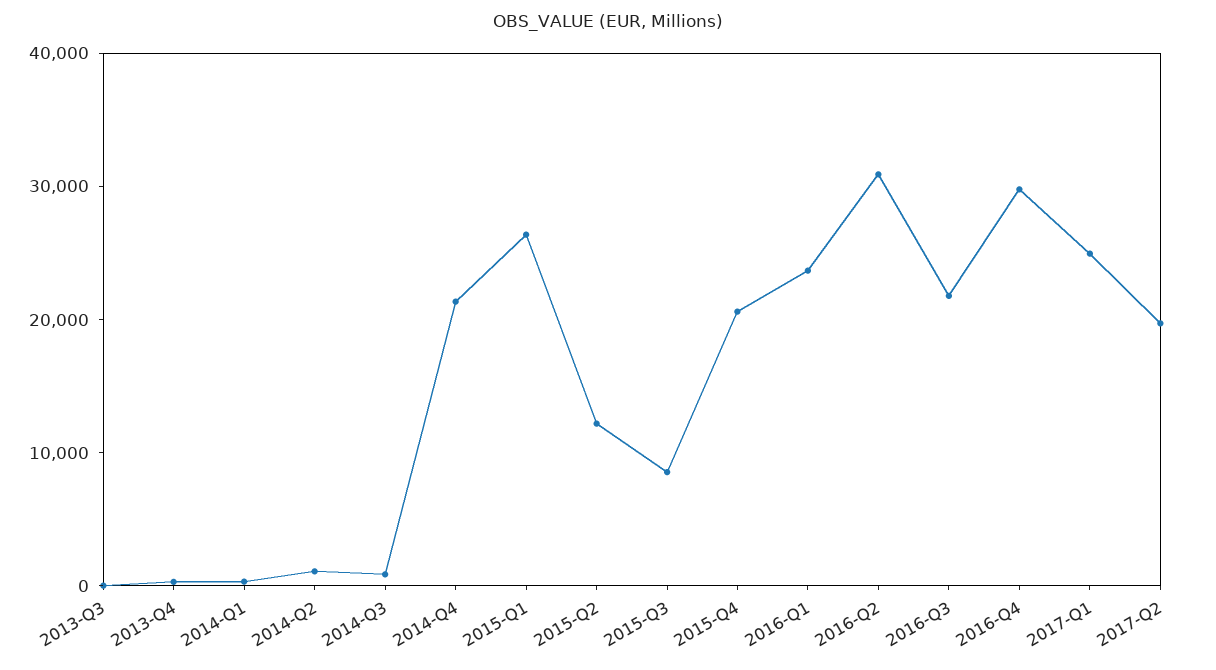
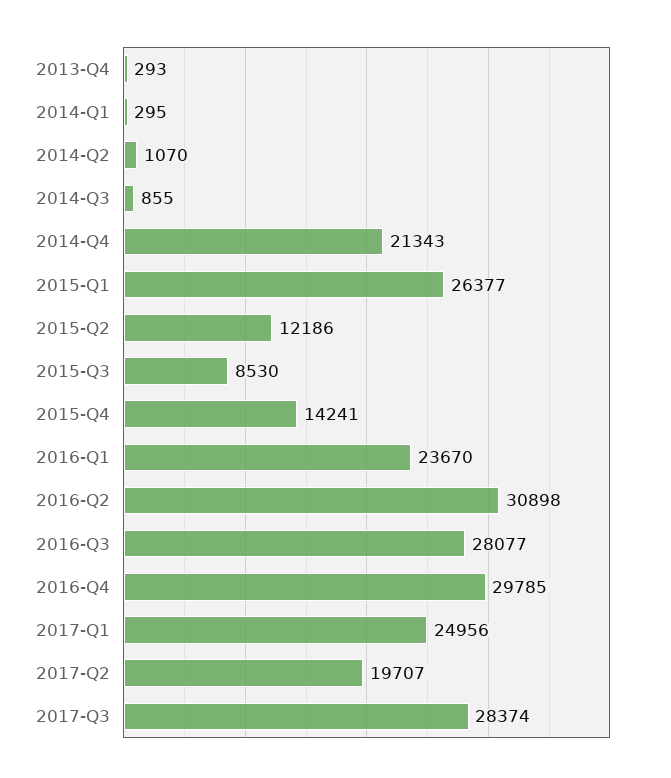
2013-Q3: 0 -> none
2015-Q4: 20000 -> 14241
2016-Q3: 22000 -> 28077
2017-Q3: none -> 28374

